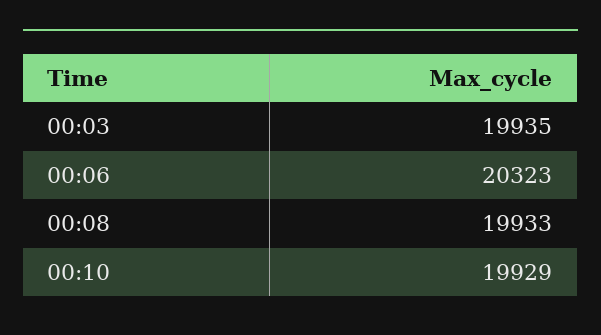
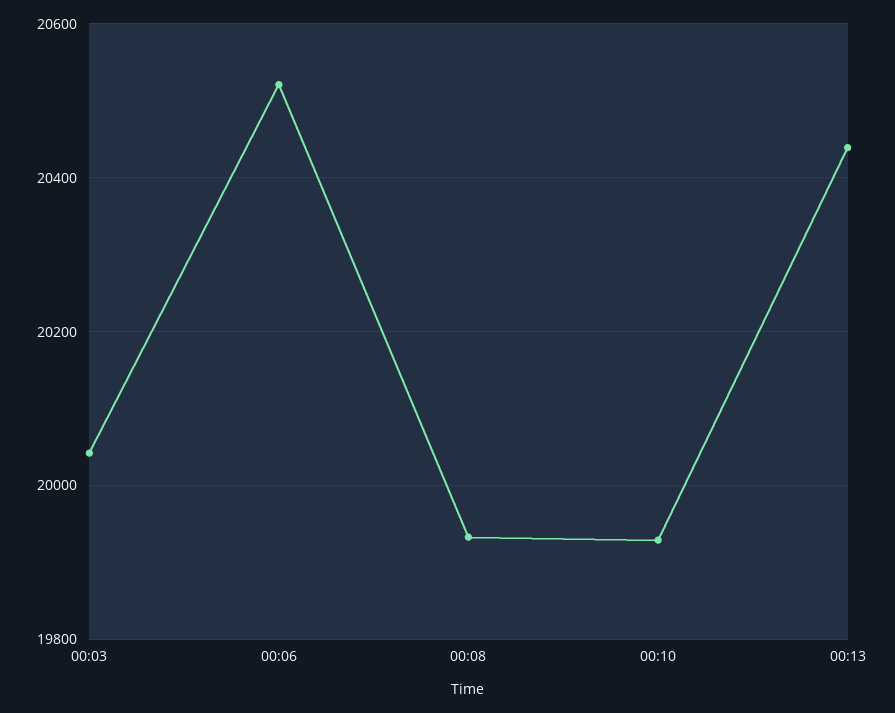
00:03: 19935 -> 20040
00:06: 20323 -> 20520
00:13: none -> 20440

